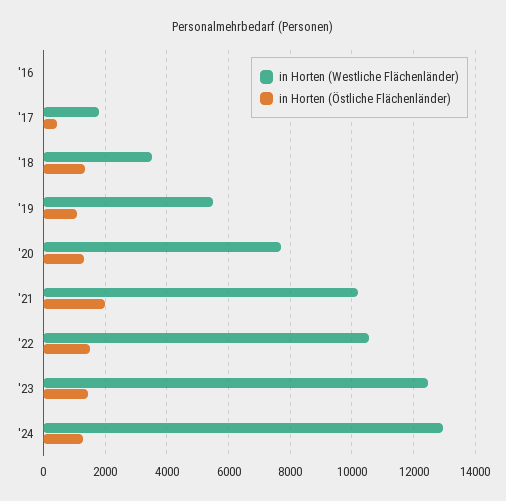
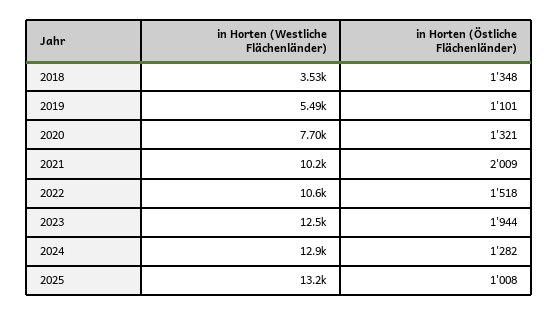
in Horten (Westliche Flächenländer), '16: 0 -> none
in Horten (Östliche Flächenländer), '16: 0 -> none
in Horten (Westliche Flächenländer), '17: 1800 -> none
in Horten (Östliche Flächenländer), '17: 400 -> none
in Horten (Östliche Flächenländer), '23: 1400 -> 1944
in Horten (Westliche Flächenländer), 2025: none -> 13200
in Horten (Östliche Flächenländer), 2025: none -> 1008

